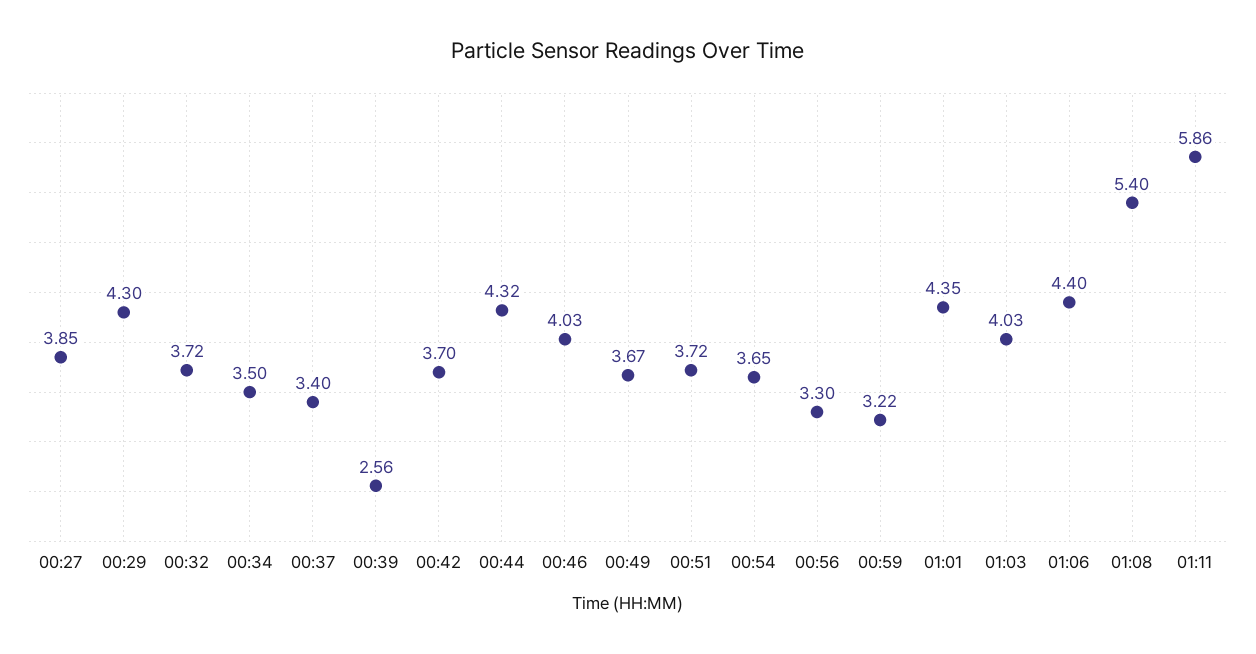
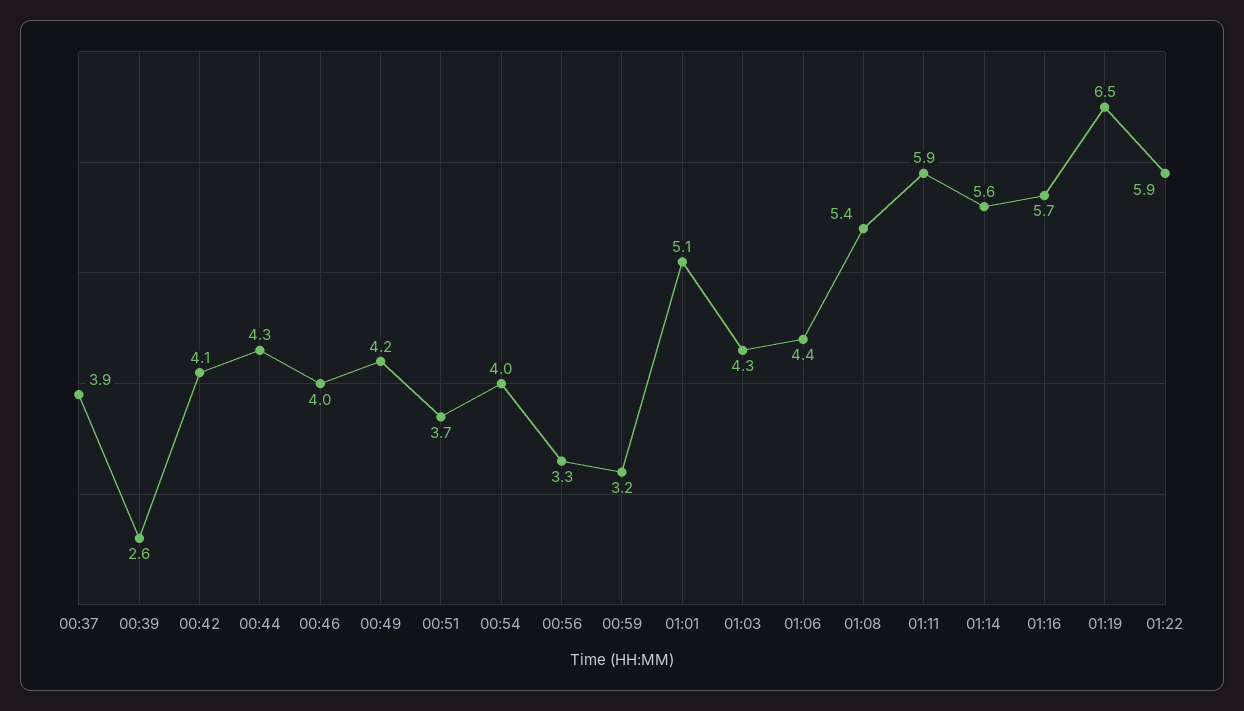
00:27: 3.85 -> none
00:29: 4.3 -> none
00:32: 3.72 -> none
00:34: 3.5 -> none
00:37: 3.4 -> 3.9
00:42: 3.7 -> 4.1
00:49: 3.67 -> 4.2
00:54: 3.65 -> 4
01:01: 4.35 -> 5.1
01:03: 4.03 -> 4.3
01:14: none -> 5.6
01:16: none -> 5.7
01:19: none -> 6.5
01:22: none -> 5.9

